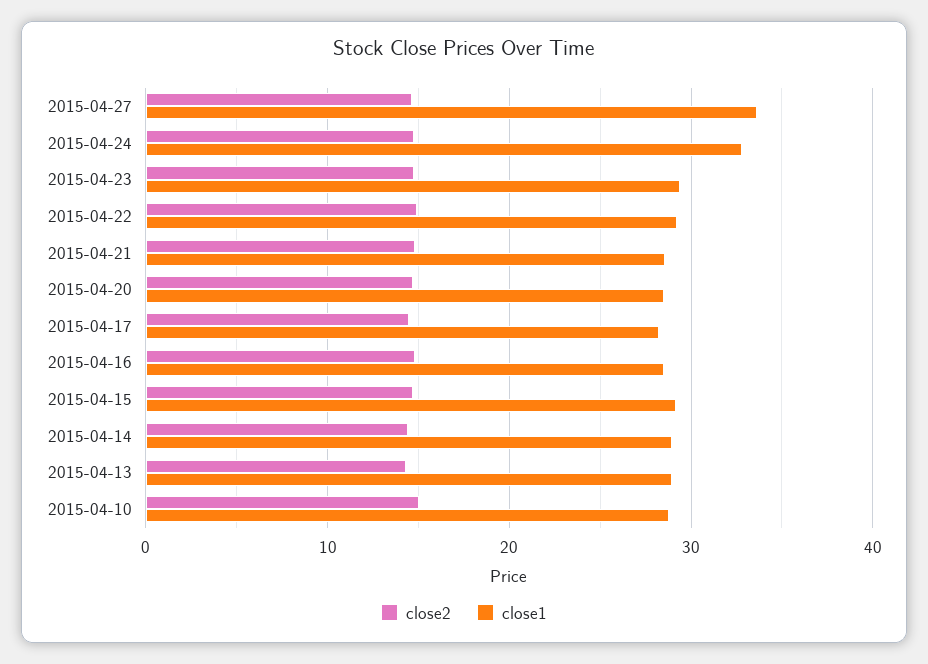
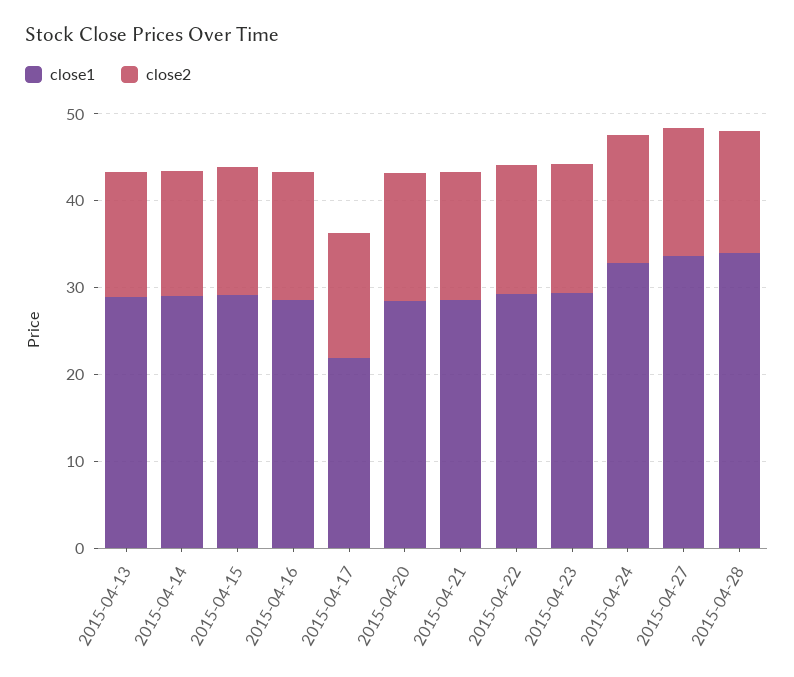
close1, 2015-04-17: 28 -> 22
close2, 2015-04-10: 15 -> none
close1, 2015-04-10: 29 -> none
close1, 2015-04-28: none -> 34
close2, 2015-04-28: none -> 14

